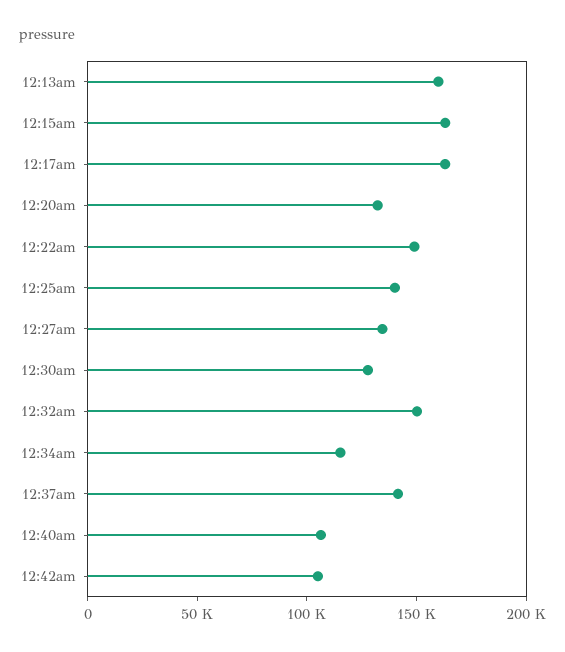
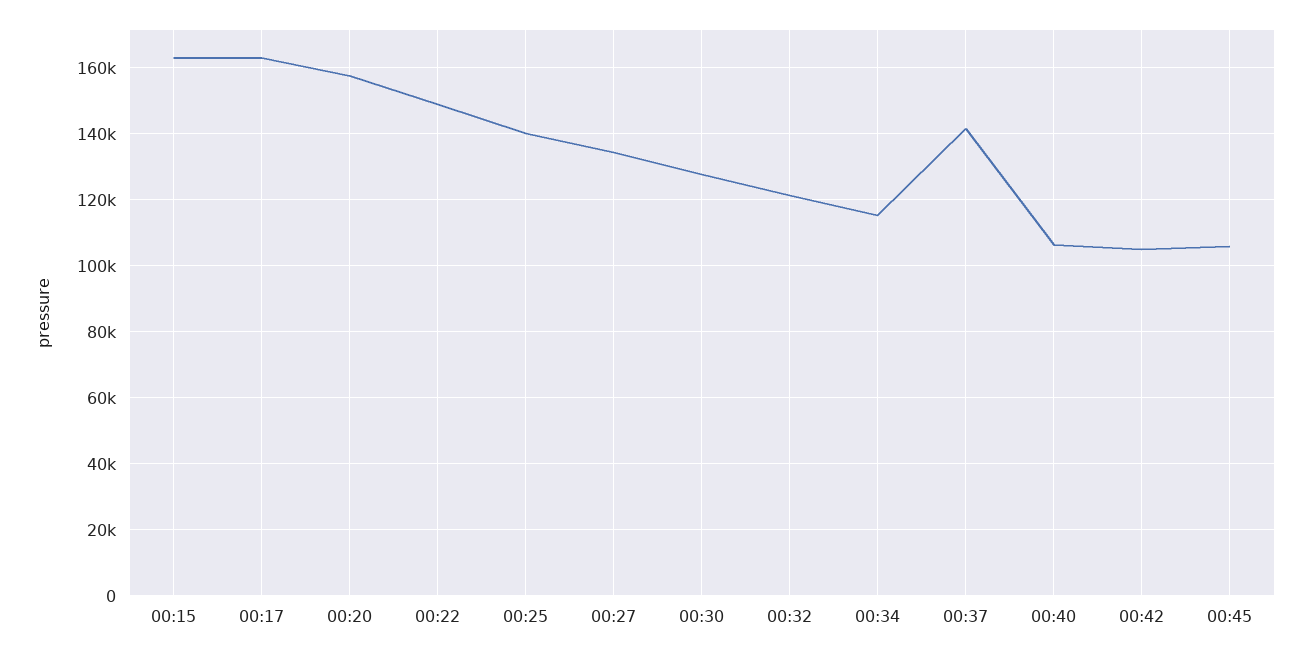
12:13am: 160000 -> none
12:20am: 130000 -> 158000
12:32am: 150000 -> 122000
00:45: none -> 106000

